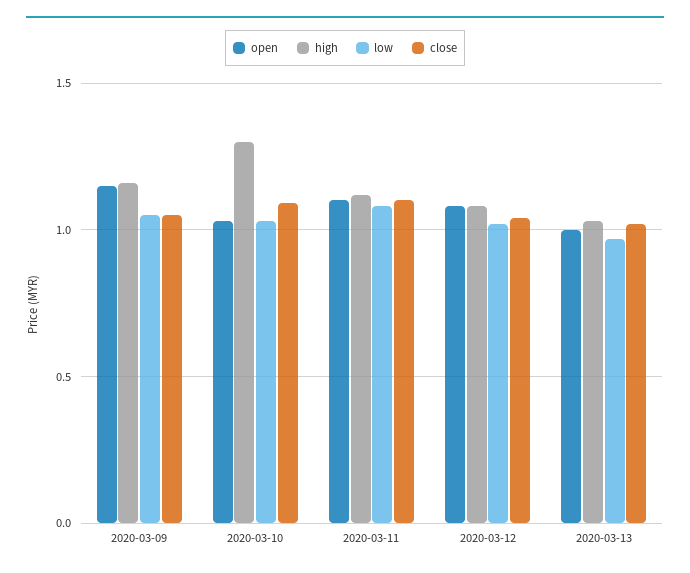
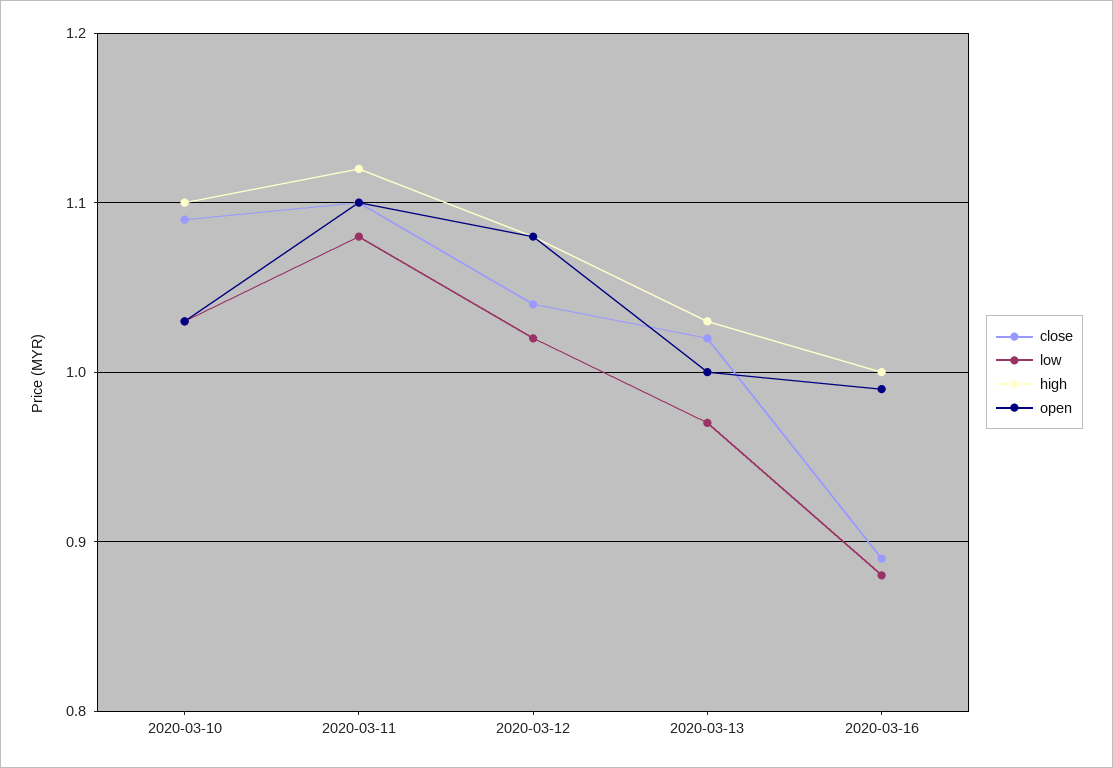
open, 2020-03-09: 1.15 -> none
high, 2020-03-09: 1.15 -> none
low, 2020-03-09: 1.05 -> none
close, 2020-03-09: 1.05 -> none
high, 2020-03-10: 1.3 -> 1.1
close, 2020-03-16: none -> 0.89
low, 2020-03-16: none -> 0.88
high, 2020-03-16: none -> 1
open, 2020-03-16: none -> 0.99

